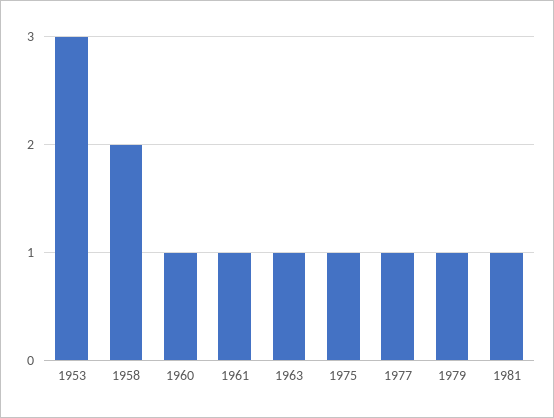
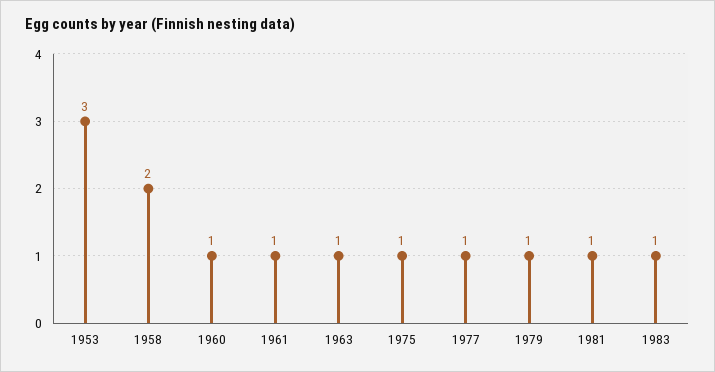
1983: none -> 1

